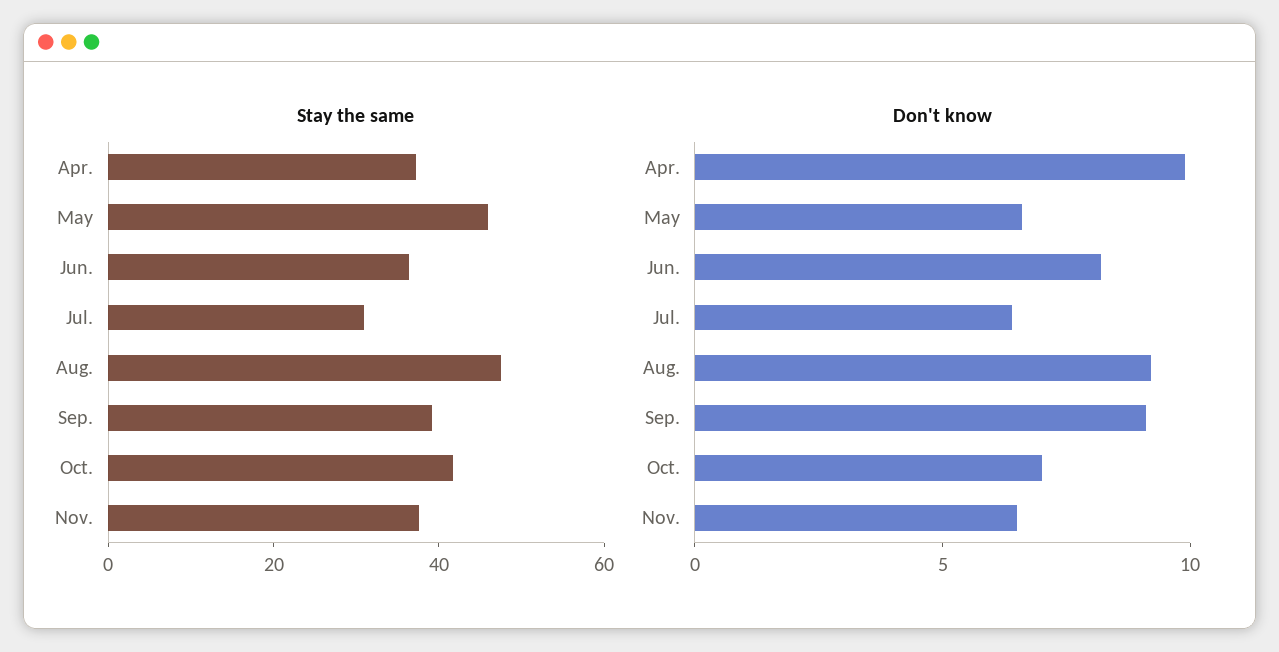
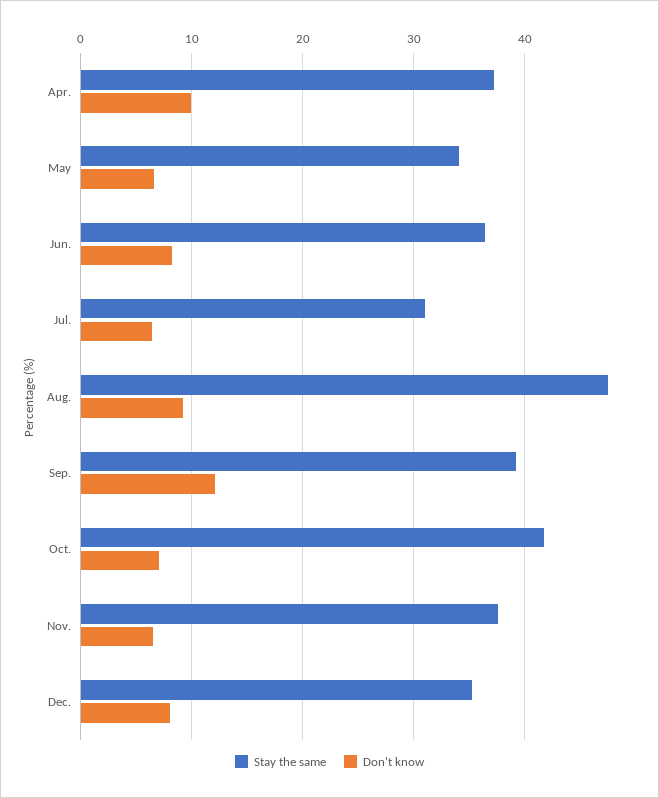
Stay the same, May: 45 -> 34
Don't know, Sep.: 9 -> 12
Stay the same, Dec.: none -> 35
Don't know, Dec.: none -> 8

